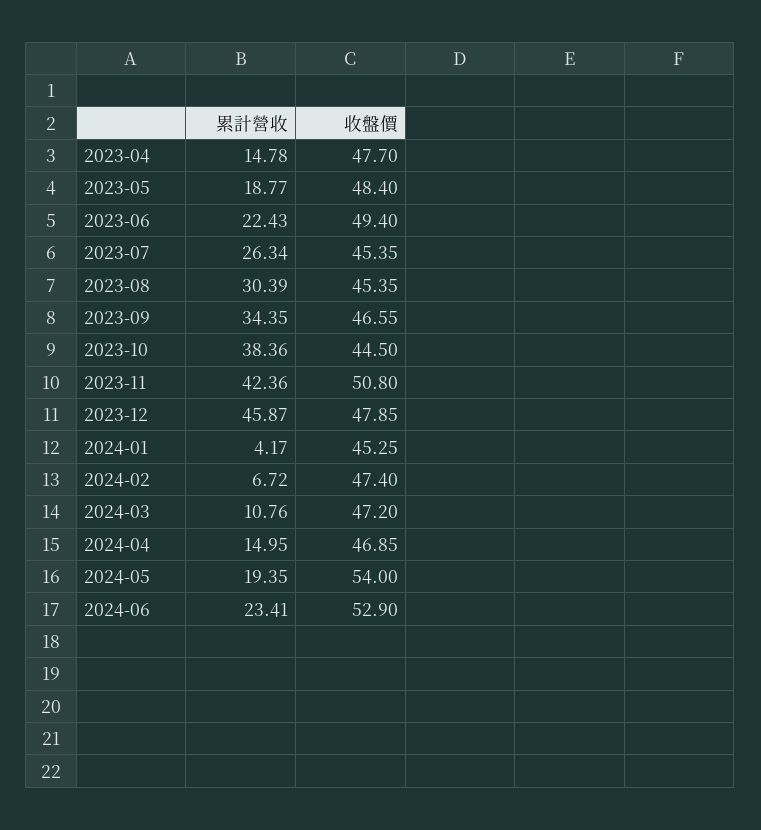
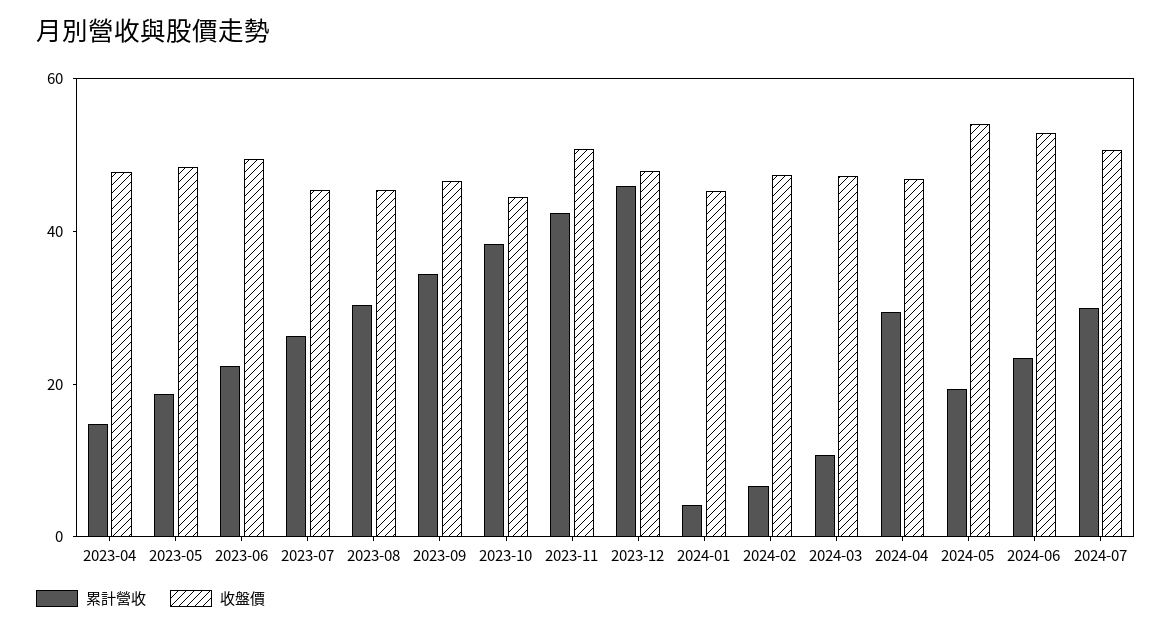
累計營收, 2024-04: 14.95 -> 30
累計營收, 2024-07: none -> 30
收盤價, 2024-07: none -> 50

